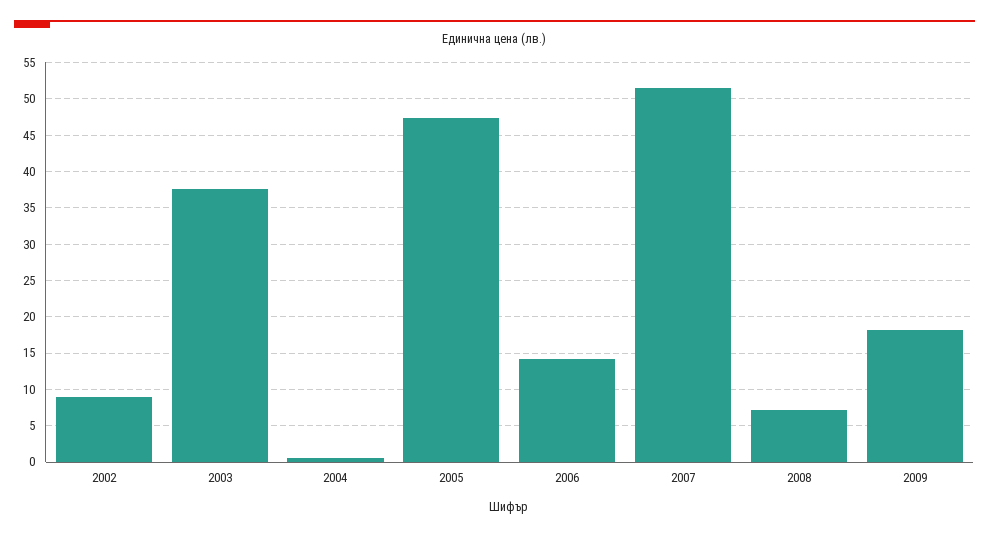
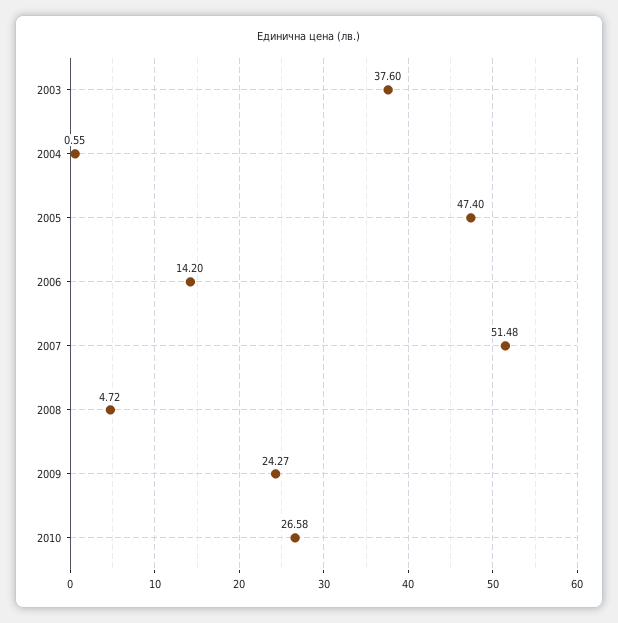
2002: 9 -> none
2008: 7 -> 4.72
2009: 18 -> 24.27
2010: none -> 26.58

